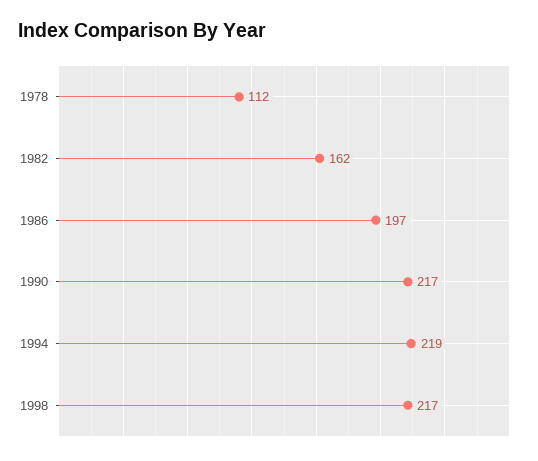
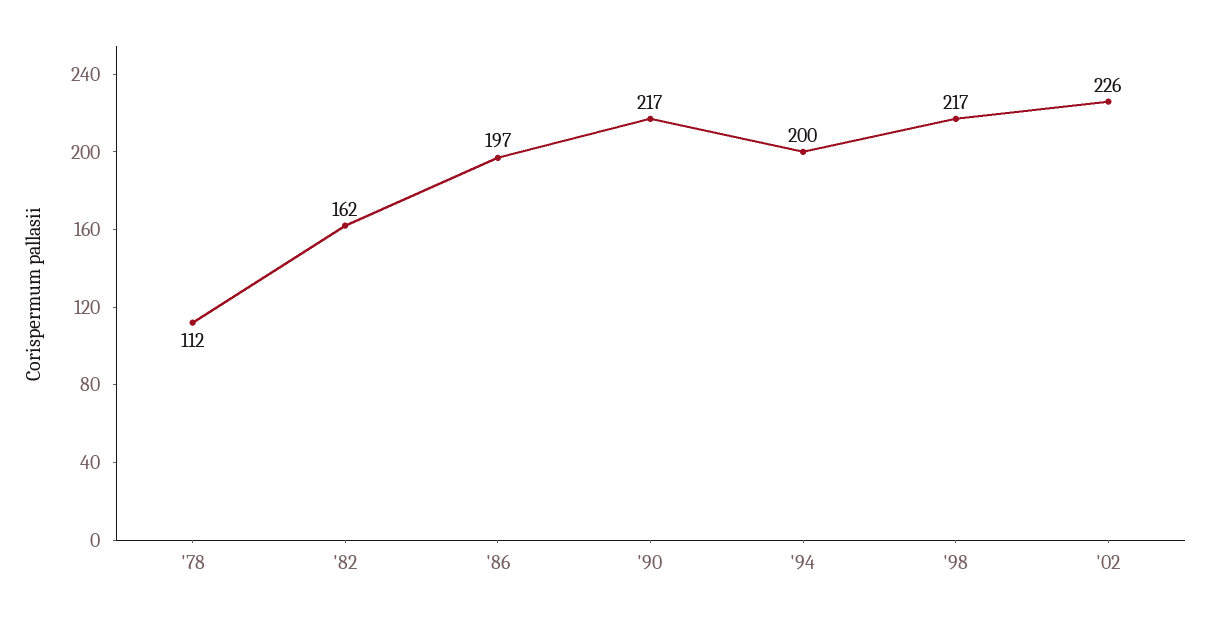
1994: 219 -> 200
'02: none -> 226

